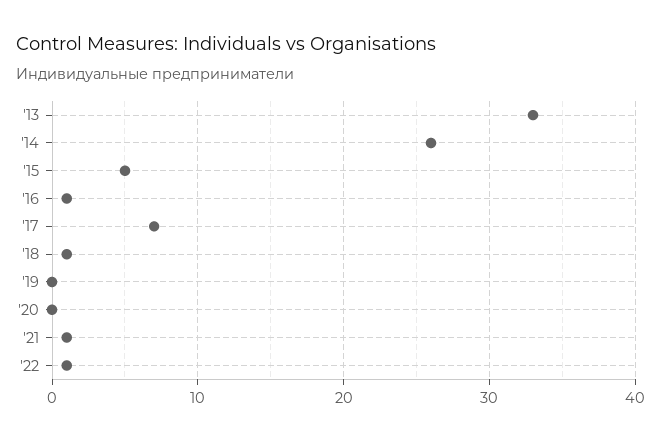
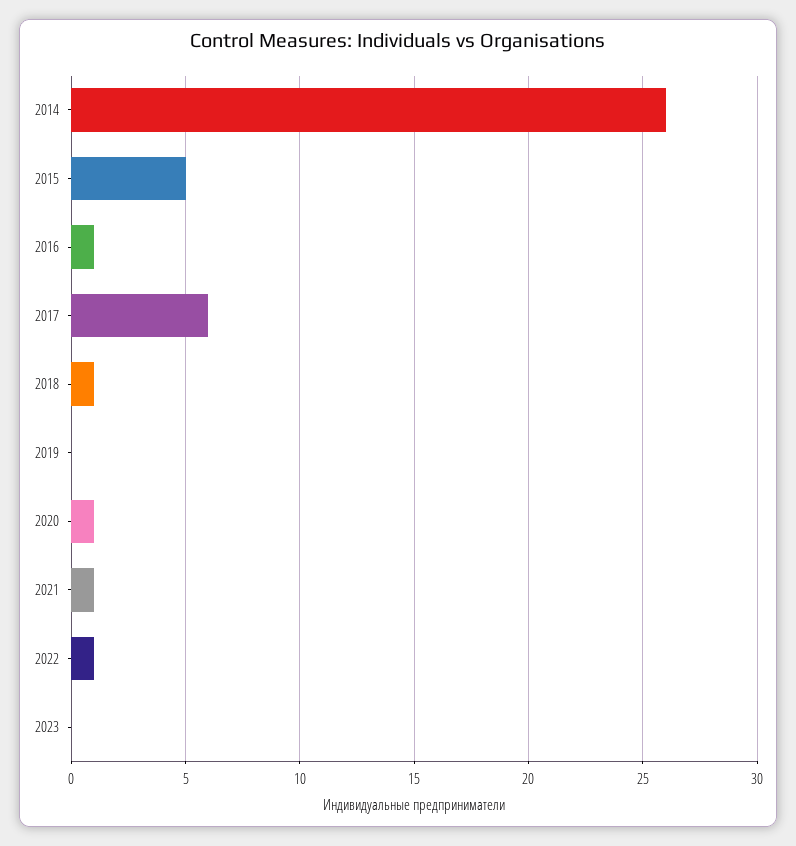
'13: 33 -> none
'17: 7 -> 6
'20: 0 -> 1
2023: none -> 0

